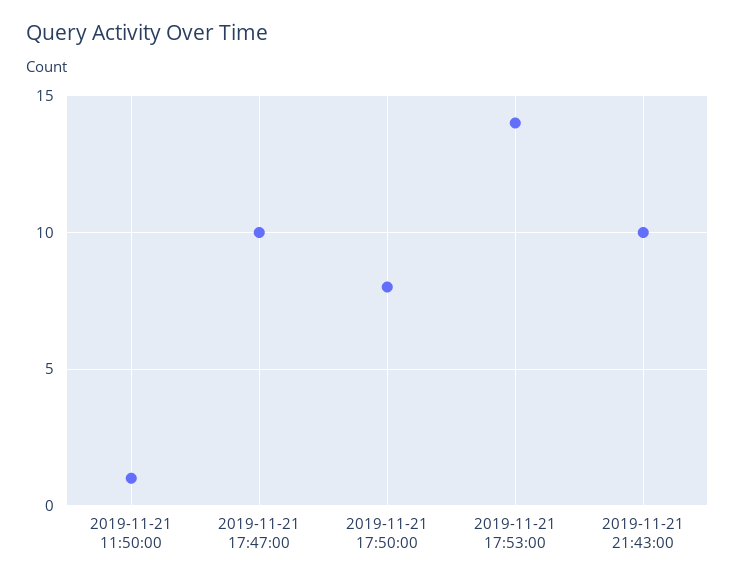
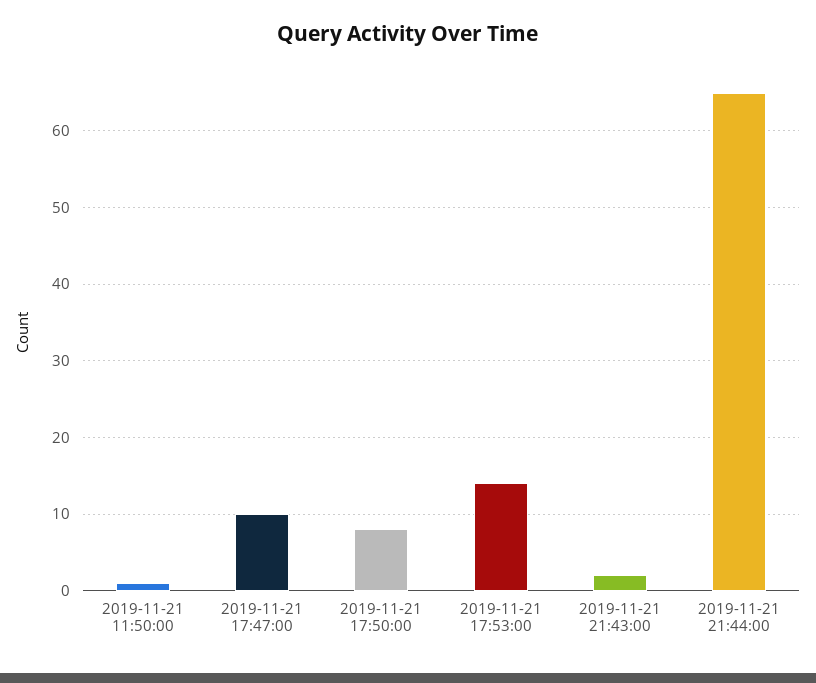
2019-11-21 21:43:00: 10 -> 2
2019-11-21 21:44:00: none -> 65

